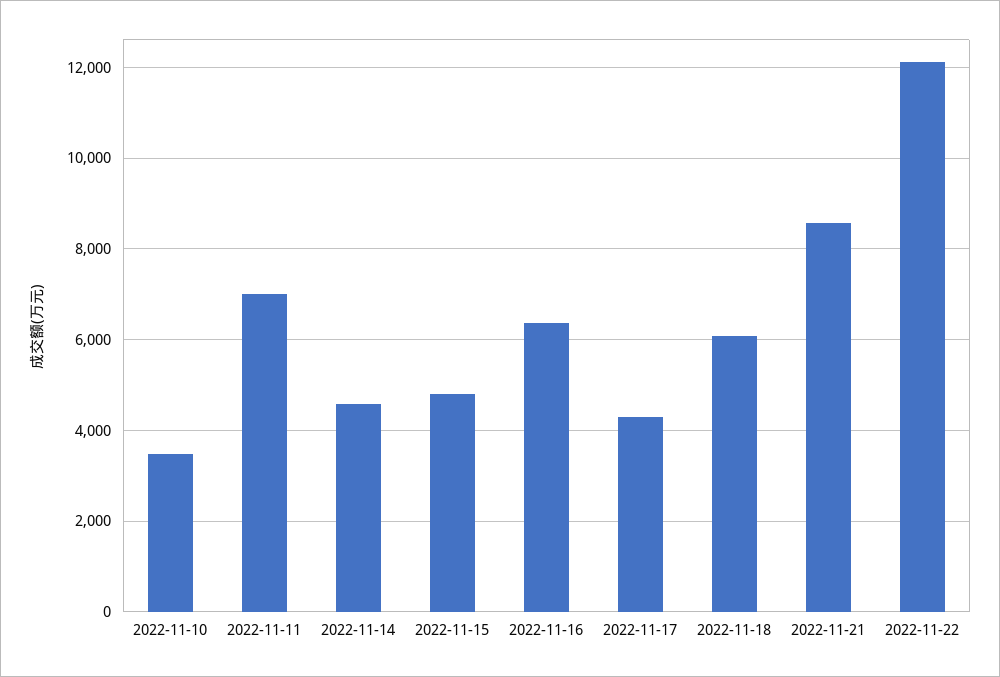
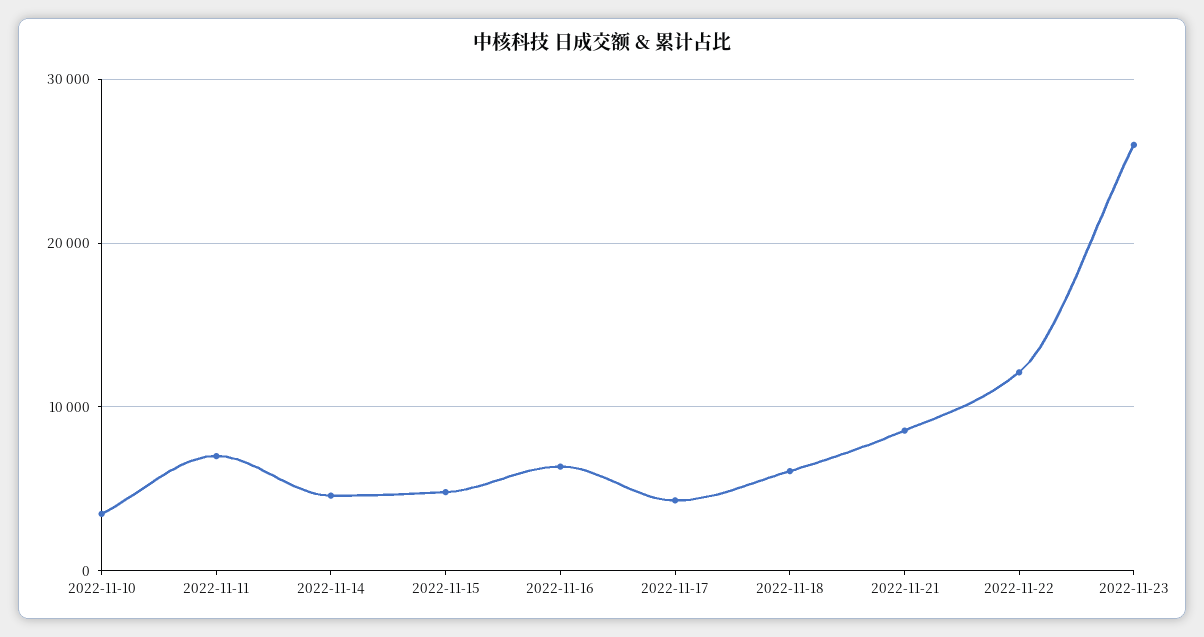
2022-11-23: none -> 26000

